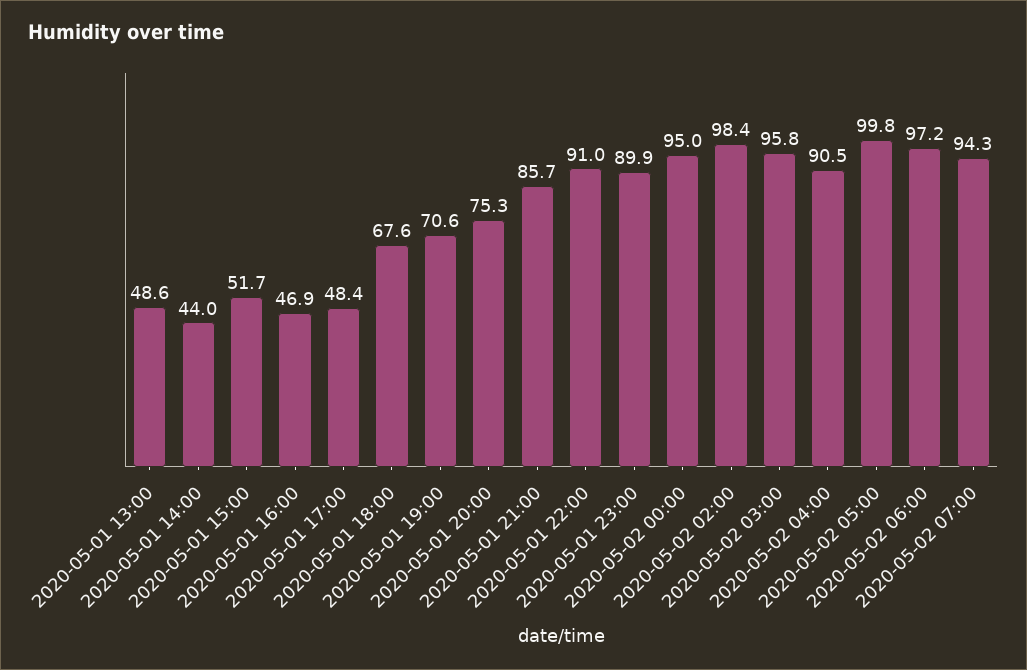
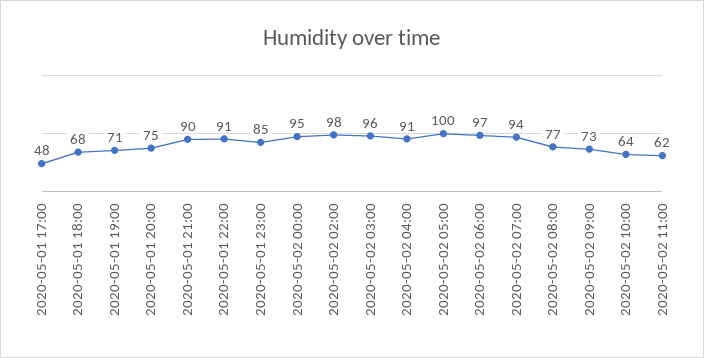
2020-05-01 13:00: 48.6 -> none
2020-05-01 14:00: 44 -> none
2020-05-01 15:00: 51.7 -> none
2020-05-01 16:00: 46.9 -> none
2020-05-01 21:00: 85.7 -> 90
2020-05-01 23:00: 89.9 -> 85
2020-05-02 08:00: none -> 77
2020-05-02 09:00: none -> 73
2020-05-02 10:00: none -> 64
2020-05-02 11:00: none -> 62

